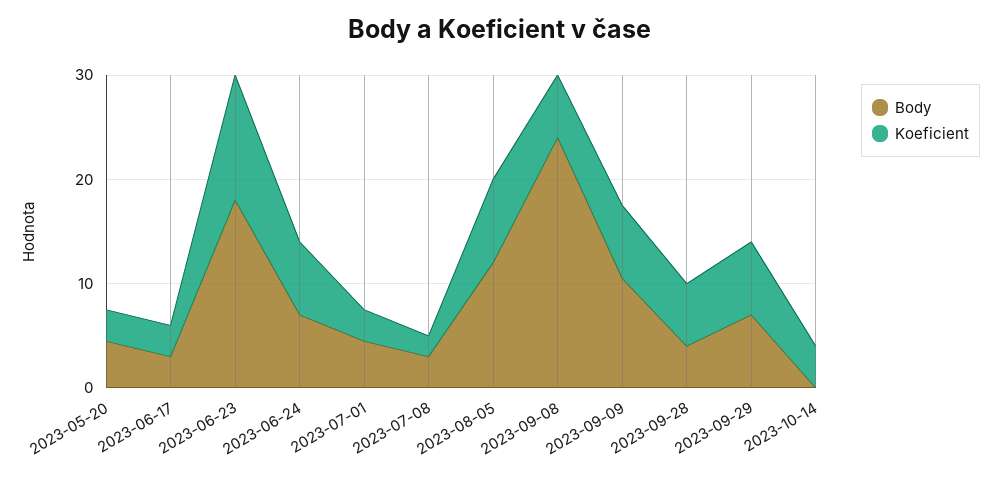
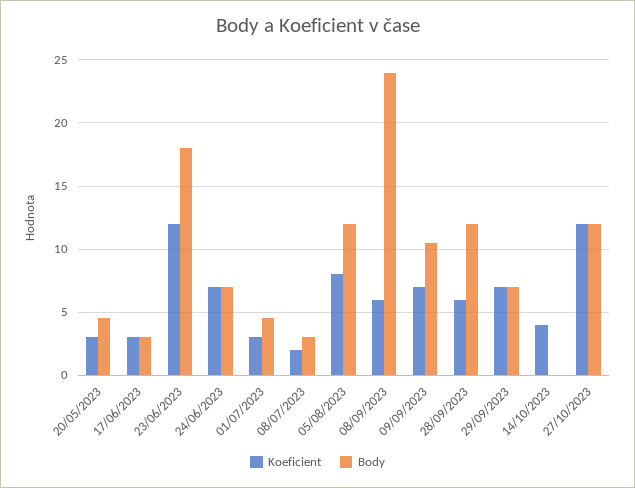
Body, 2023-09-28: 4 -> 12
Koeficient, 27/10/2023: none -> 12
Body, 27/10/2023: none -> 12

